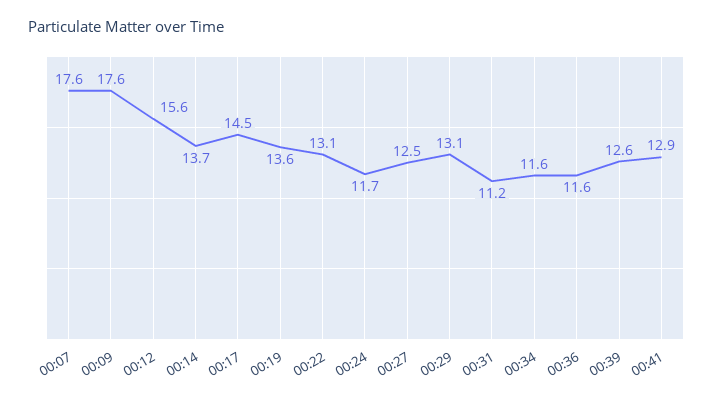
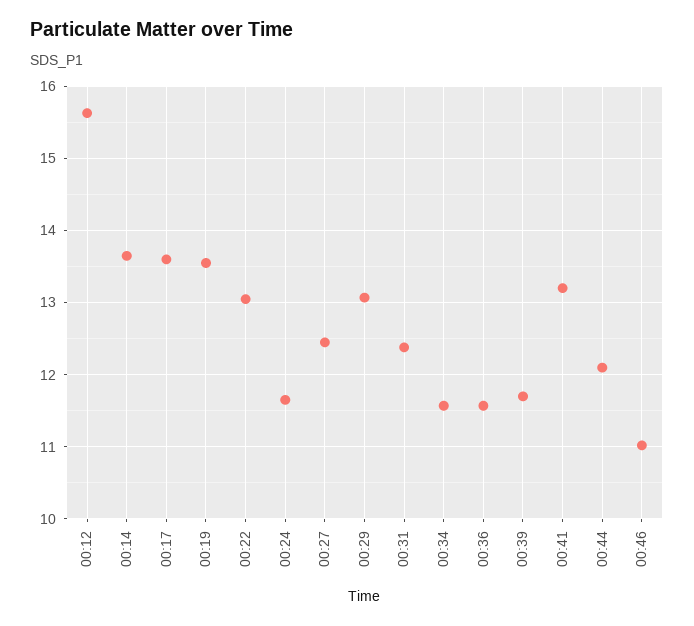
00:07: 17.6 -> none
00:09: 17.6 -> none
00:17: 14.5 -> 13.6
00:31: 11.2 -> 12.4
00:39: 12.6 -> 11.7
00:41: 12.9 -> 13.2
00:44: none -> 12.1
00:46: none -> 11

